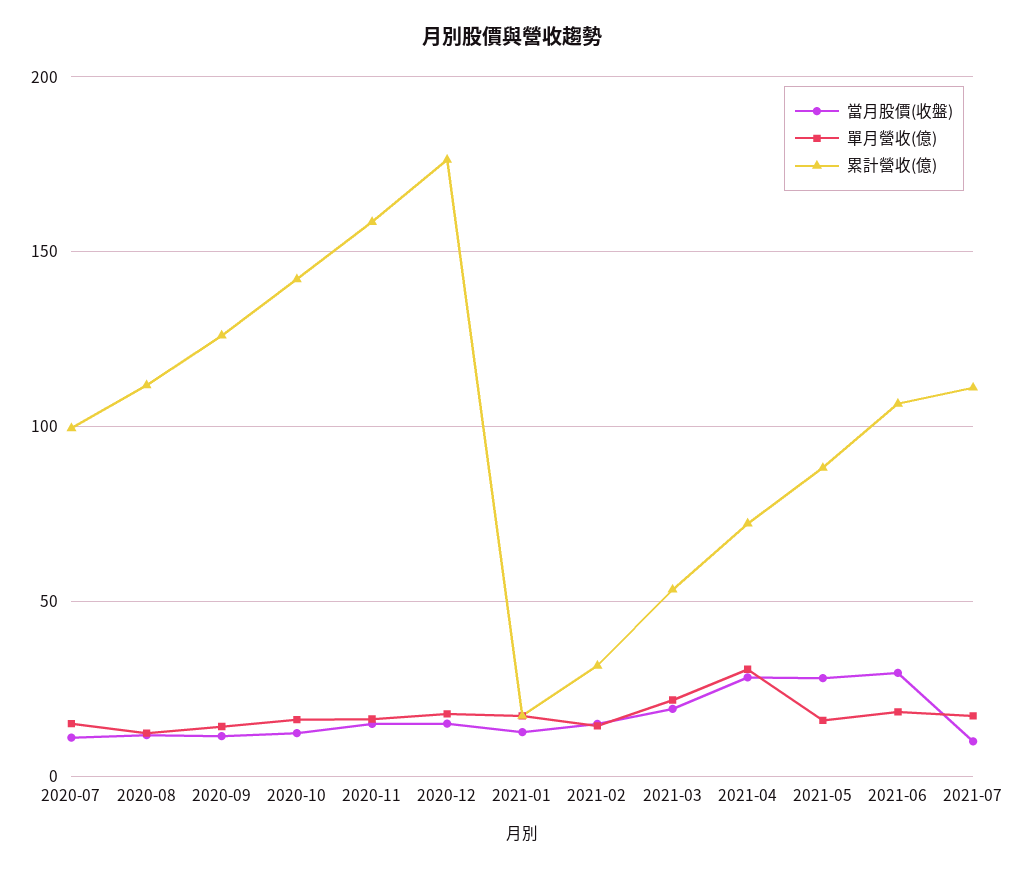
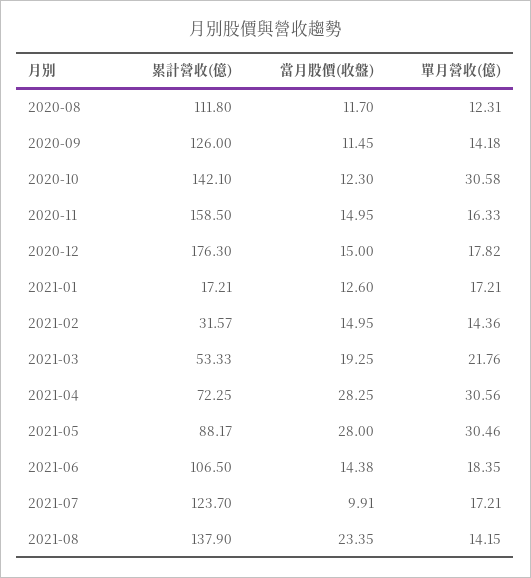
當月股價(收盤), 2020-07: 10 -> none
單月營收(億), 2020-07: 15 -> none
累計營收(億), 2020-07: 100 -> none
單月營收(億), 2020-10: 15 -> 30.58
單月營收(億), 2021-05: 15 -> 30.46
當月股價(收盤), 2021-06: 30 -> 14.38
累計營收(億), 2021-07: 110 -> 123.7
累計營收(億), 2021-08: none -> 137.9
當月股價(收盤), 2021-08: none -> 23.35
單月營收(億), 2021-08: none -> 14.15

